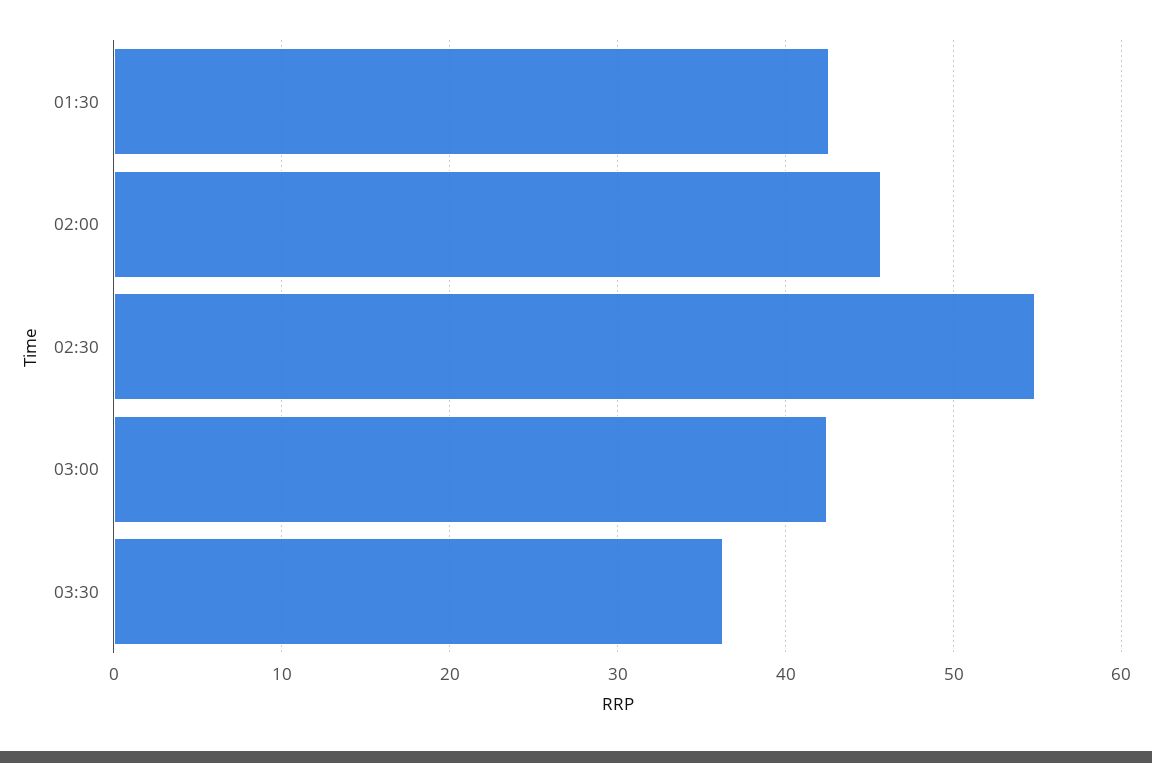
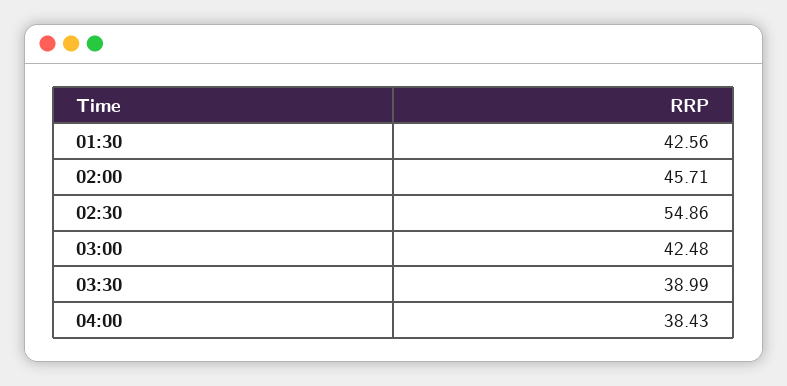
03:30: 36 -> 38.99
04:00: none -> 38.43

